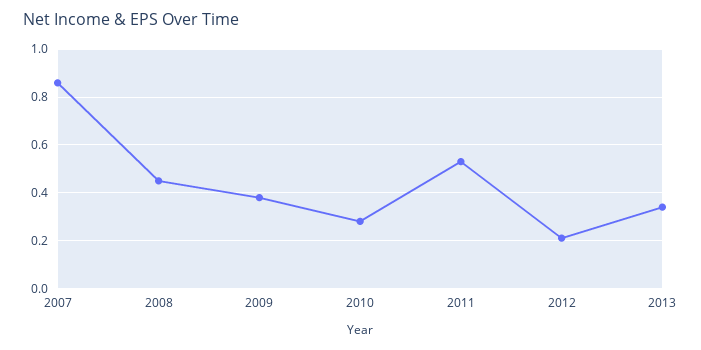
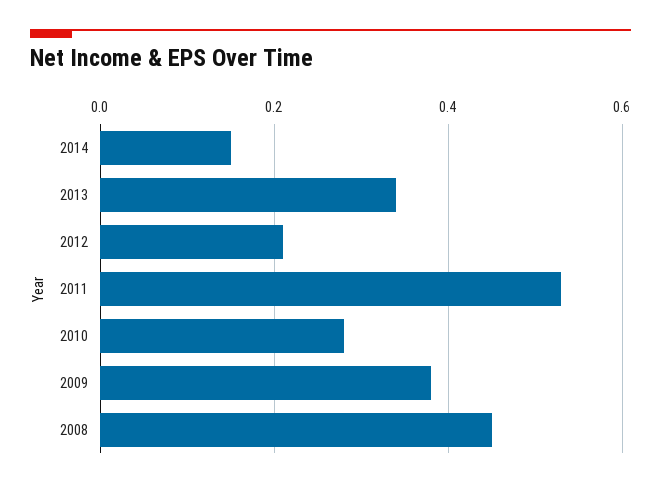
2007: 0.85 -> none
2014: none -> 0.15

